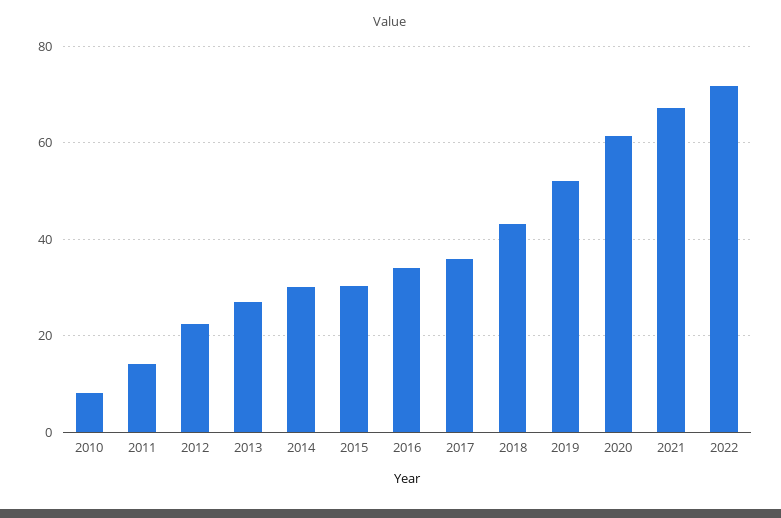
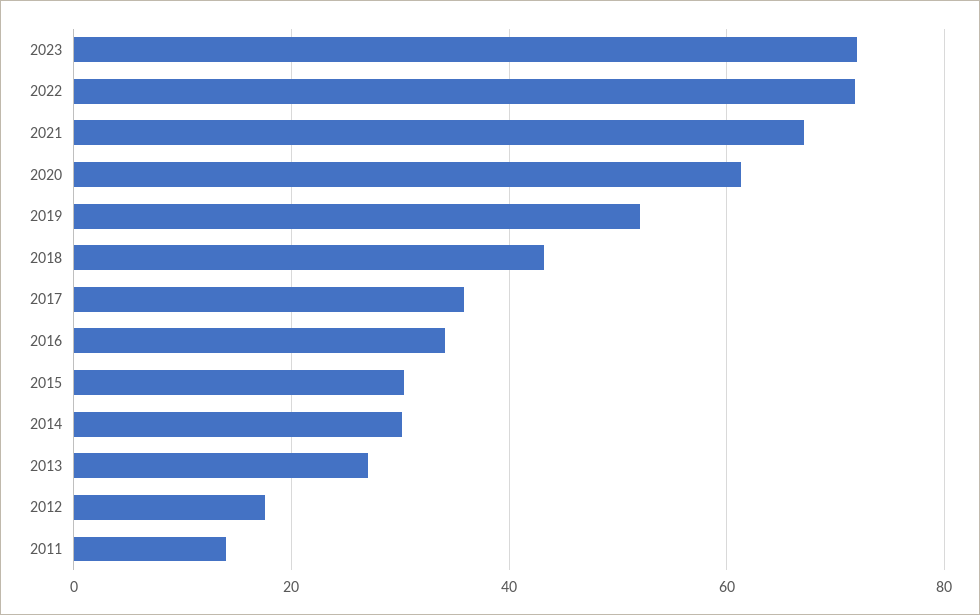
2010: 8 -> none
2012: 22 -> 18
2023: none -> 72

